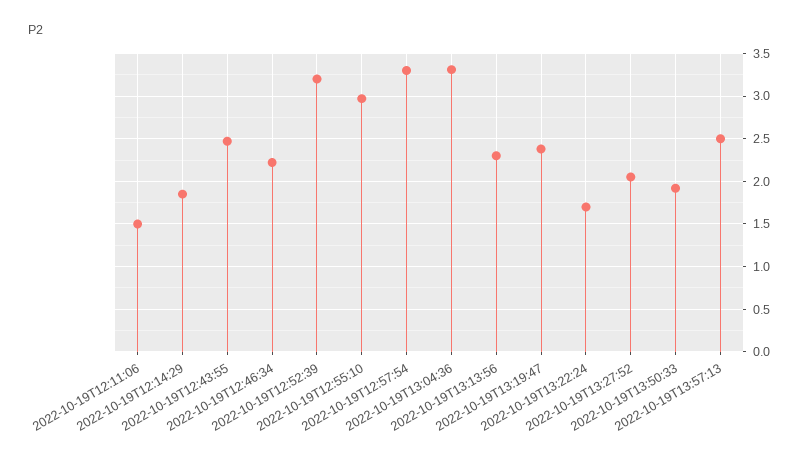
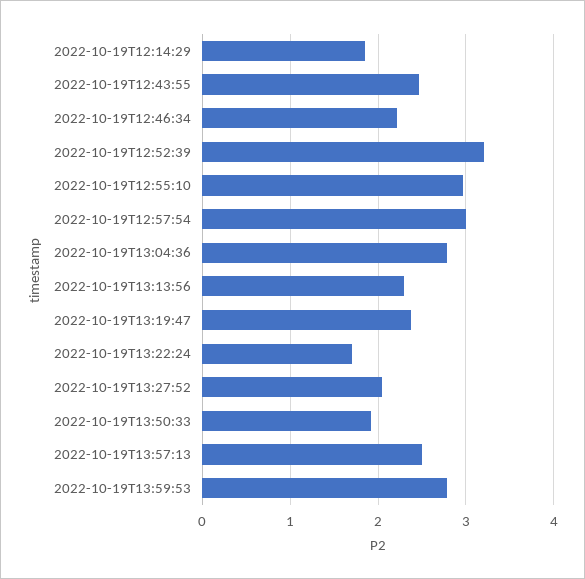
2022-10-19T12:11:06: 1.5 -> none
2022-10-19T12:57:54: 3.3 -> 3
2022-10-19T13:04:36: 3.3 -> 2.8
2022-10-19T13:59:53: none -> 2.8

